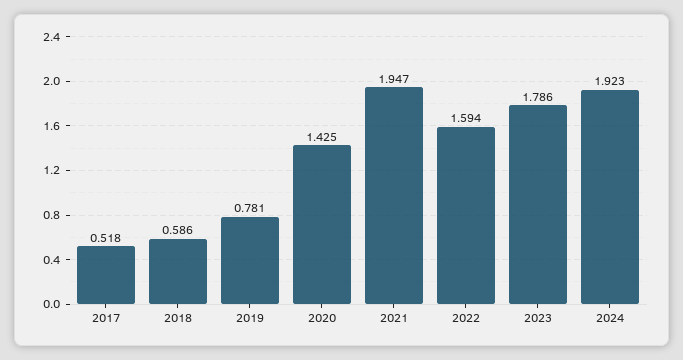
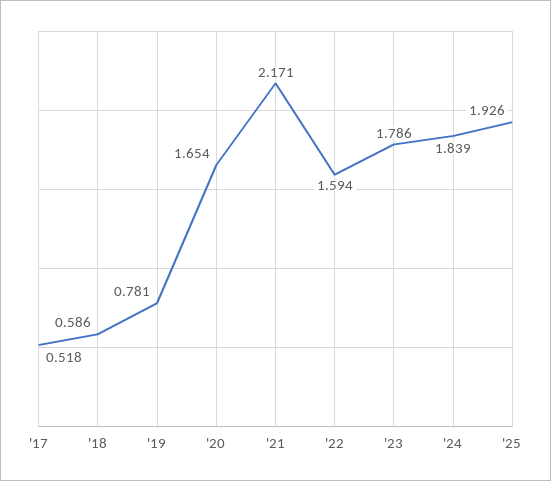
2020: 1.425 -> 1.654
2021: 1.947 -> 2.171
2024: 1.923 -> 1.839
'25: none -> 1.926

